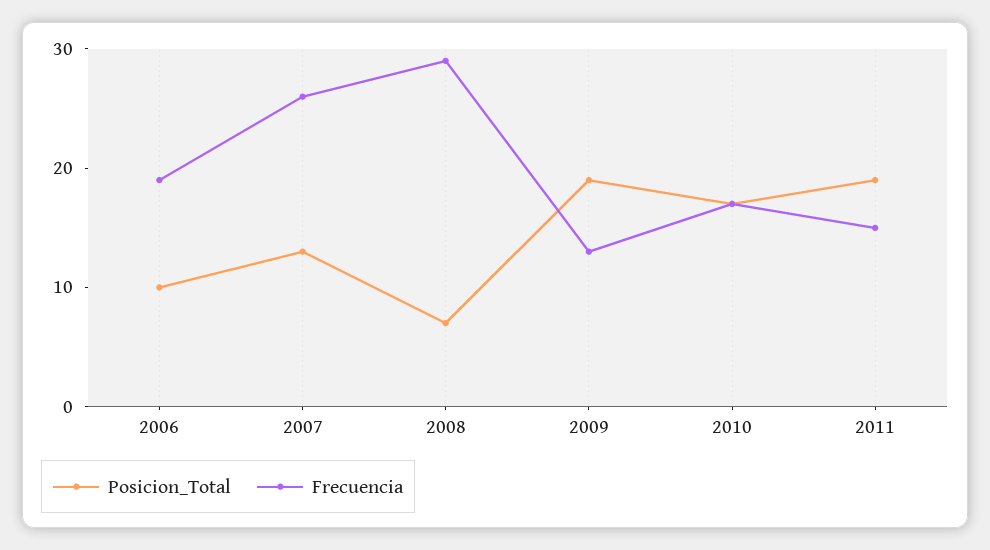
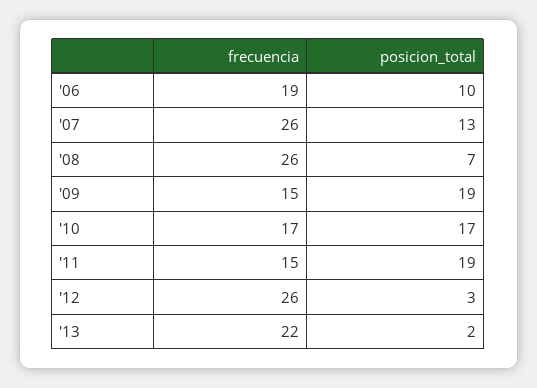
Frecuencia, 2008: 29 -> 26
Frecuencia, 2009: 13 -> 15
Frecuencia, '12: none -> 26
Posicion_Total, '12: none -> 3
Frecuencia, '13: none -> 22
Posicion_Total, '13: none -> 2

